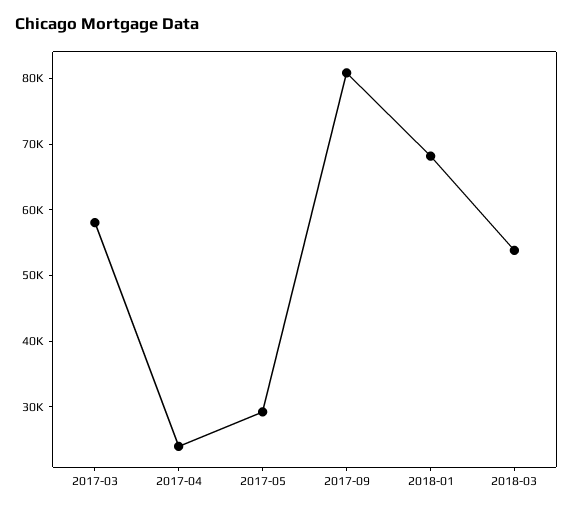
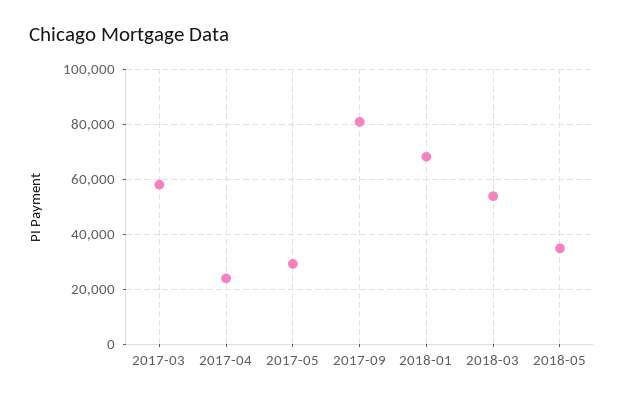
2018-05: none -> 35000

